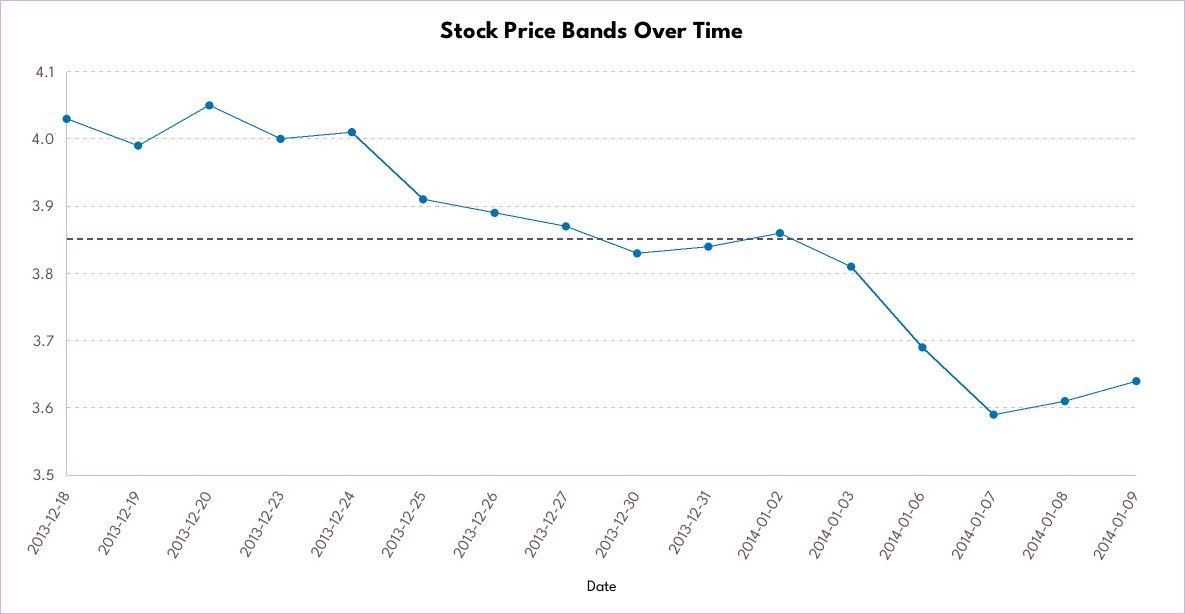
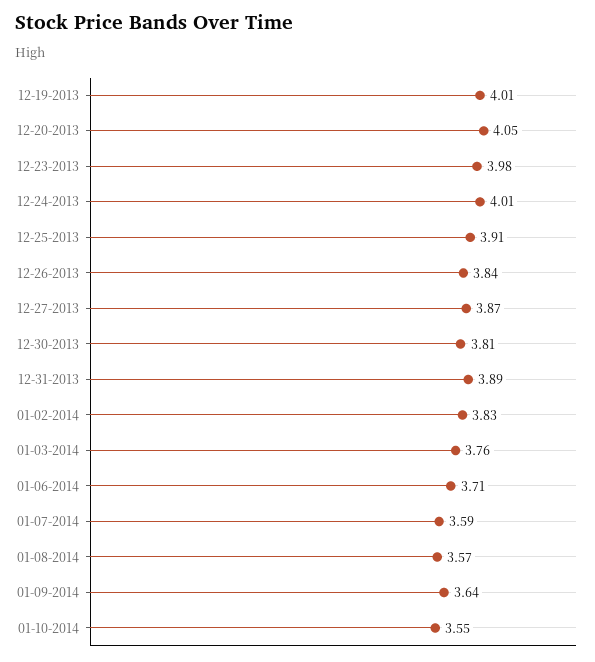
2013-12-18: 4.03 -> none
2013-12-19: 3.99 -> 4.01
2013-12-23: 4 -> 3.98
2013-12-26: 3.89 -> 3.84
2013-12-30: 3.83 -> 3.81
2013-12-31: 3.84 -> 3.89
2014-01-02: 3.86 -> 3.83
2014-01-03: 3.81 -> 3.76
2014-01-06: 3.69 -> 3.71
2014-01-08: 3.61 -> 3.57
01-10-2014: none -> 3.55

